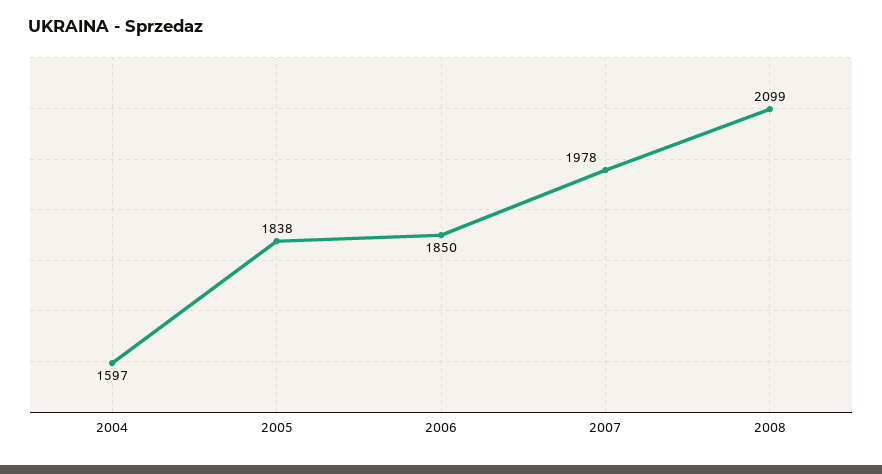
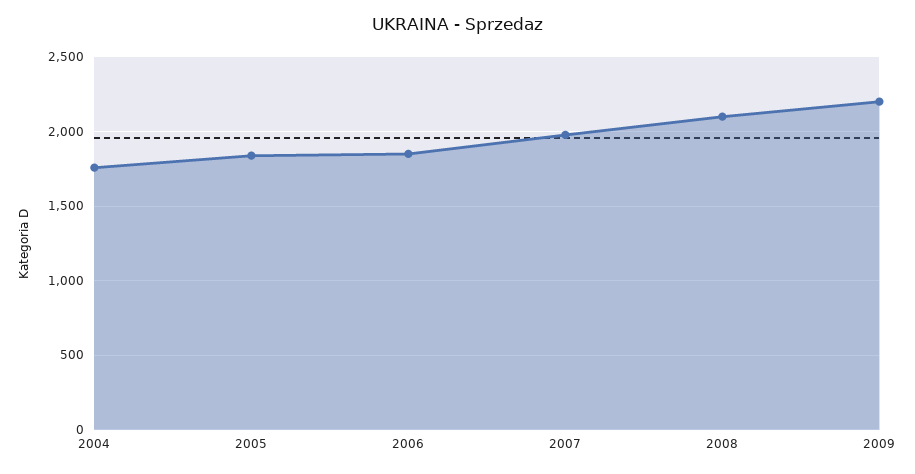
2004: 1597 -> 1750
2009: none -> 2200

